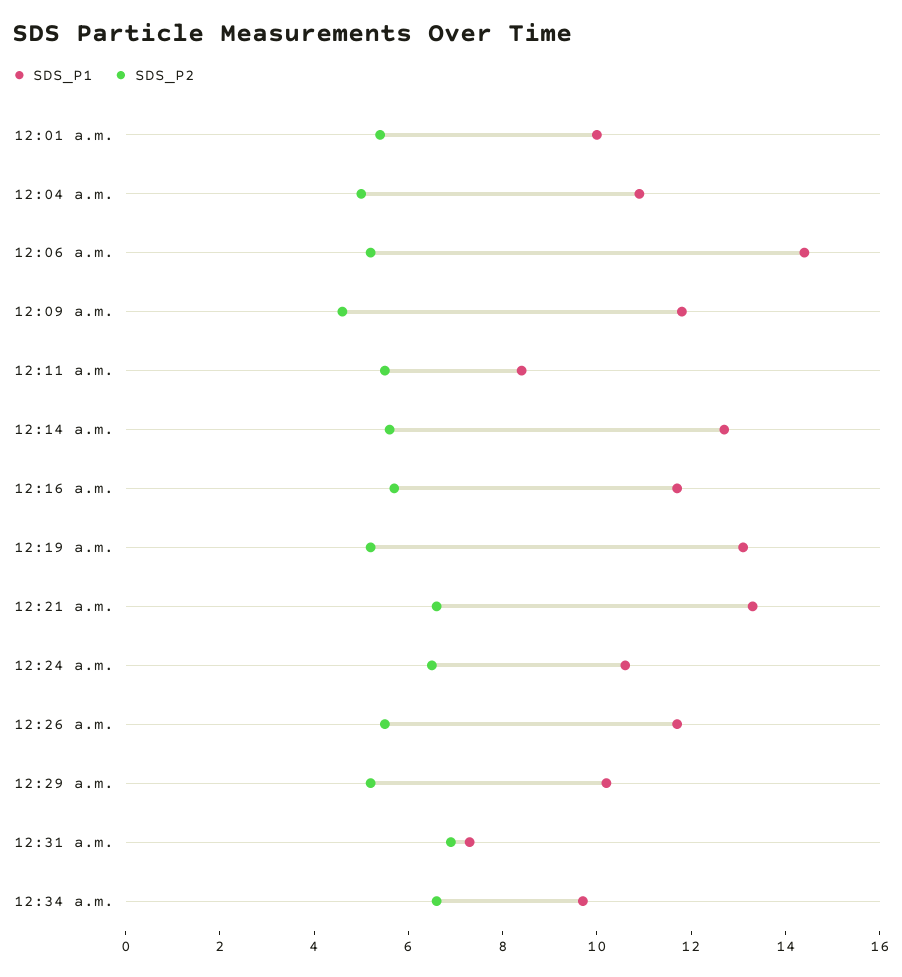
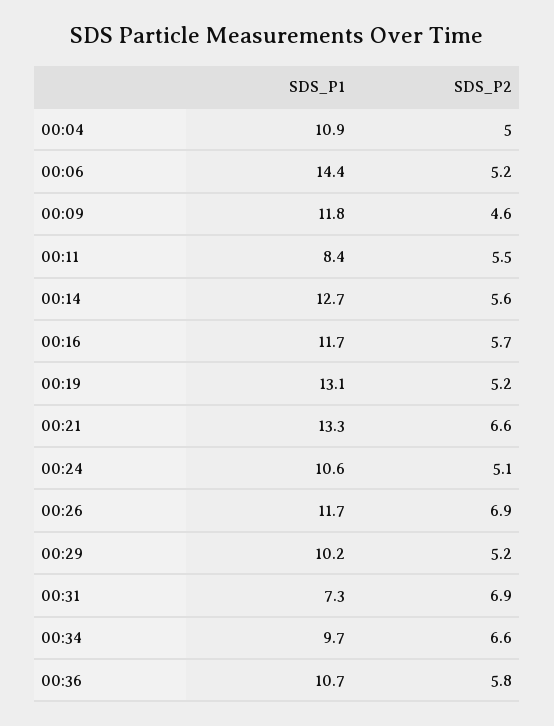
SDS_P1, 12:01 a.m.: 10 -> none
SDS_P2, 12:01 a.m.: 5.5 -> none
SDS_P2, 12:24 a.m.: 6.5 -> 5.1
SDS_P2, 12:26 a.m.: 5.5 -> 6.9
SDS_P1, 00:36: none -> 10.7
SDS_P2, 00:36: none -> 5.8

